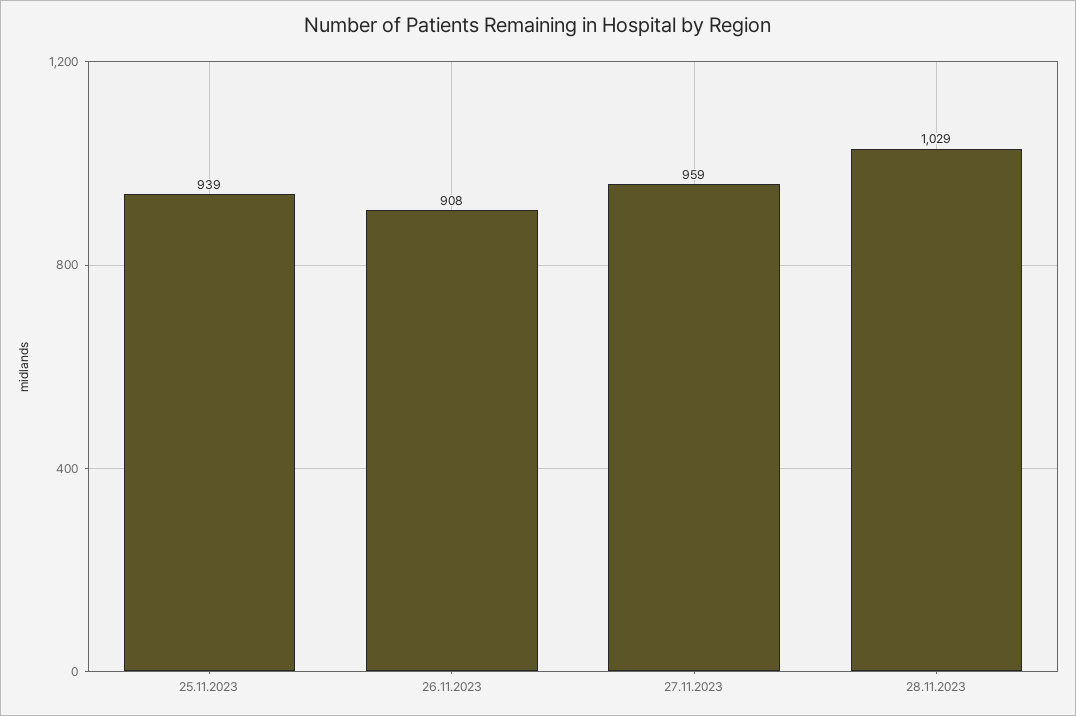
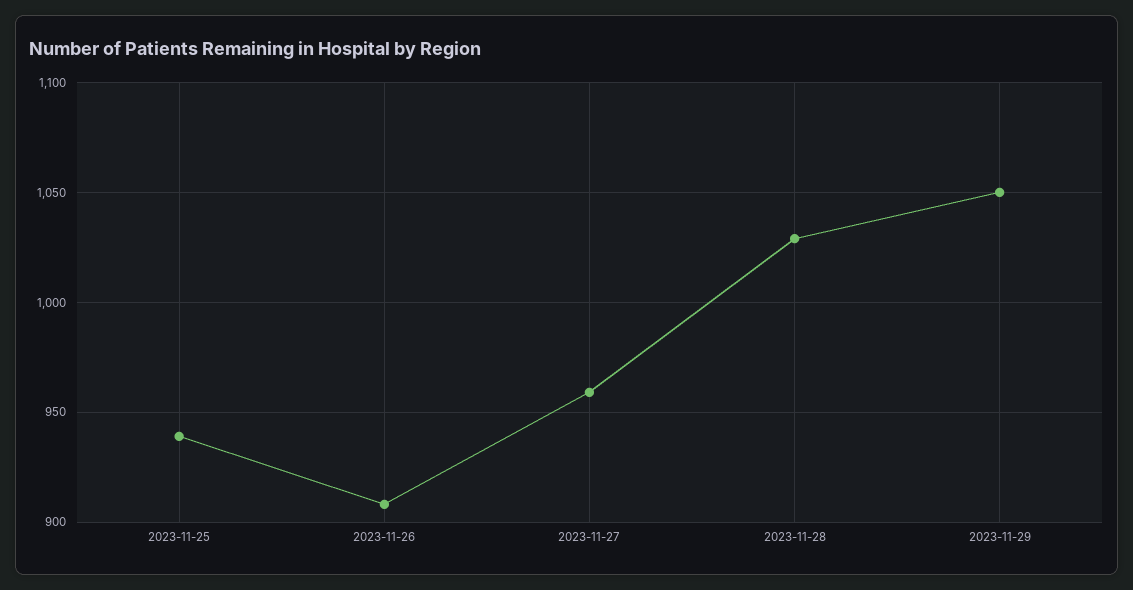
2023-11-29: none -> 1050

